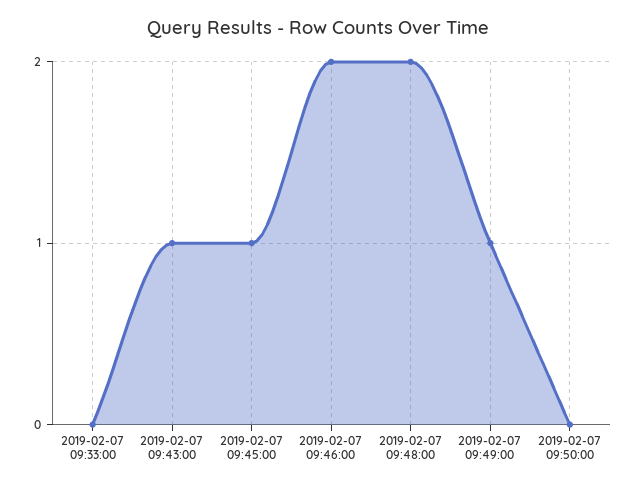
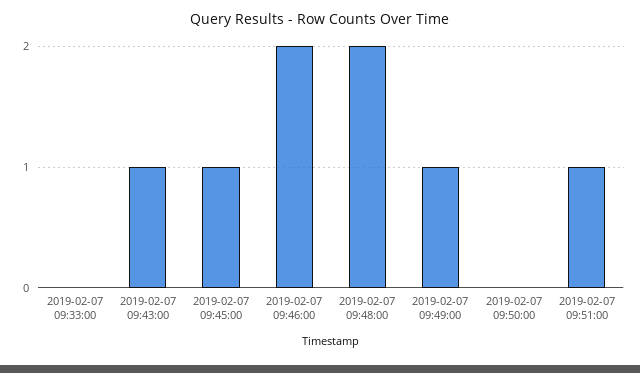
2019-02-07 09:51:00: none -> 1

